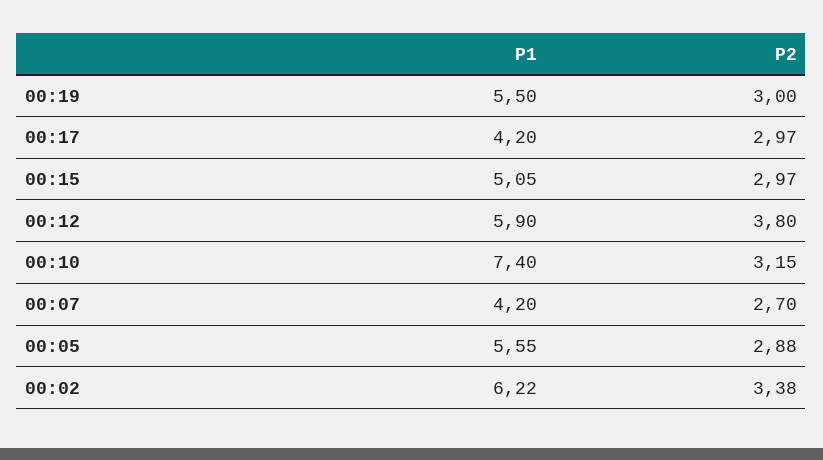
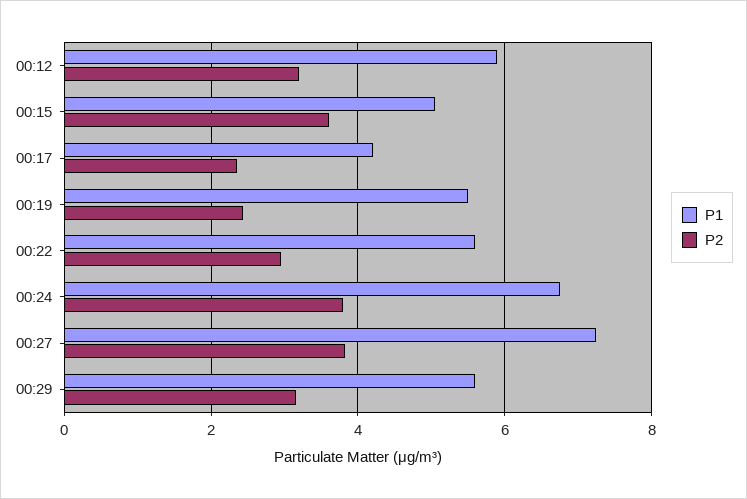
P2, 00:19: 3 -> 2.4
P2, 00:17: 2.97 -> 2.4
P2, 00:15: 2.97 -> 3.6
P2, 00:12: 3.8 -> 3.2
P1, 00:10: 7.4 -> none
P2, 00:10: 3.15 -> none
P1, 00:07: 4.2 -> none
P2, 00:07: 2.7 -> none
P1, 00:05: 5.55 -> none
P2, 00:05: 2.88 -> none
P1, 00:02: 6.22 -> none
P2, 00:02: 3.38 -> none
P1, 00:22: none -> 5.6
P2, 00:22: none -> 3
P1, 00:24: none -> 6.8
P2, 00:24: none -> 3.8
P1, 00:27: none -> 7.2
P2, 00:27: none -> 3.8
P1, 00:29: none -> 5.6
P2, 00:29: none -> 3.2

